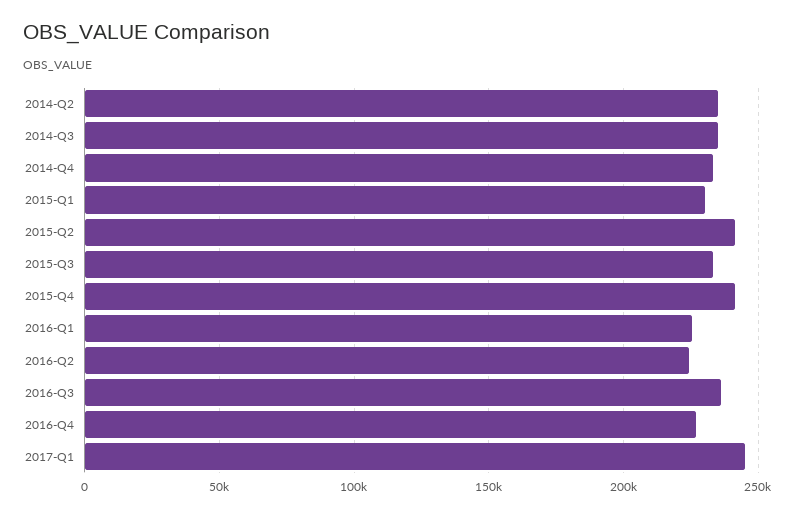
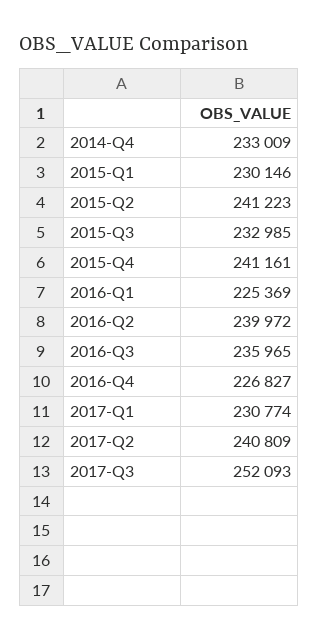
2014-Q2: 235000 -> none
2014-Q3: 235000 -> none
2016-Q2: 225000 -> 239972
2017-Q1: 245000 -> 230774
2017-Q2: none -> 240809
2017-Q3: none -> 252093

